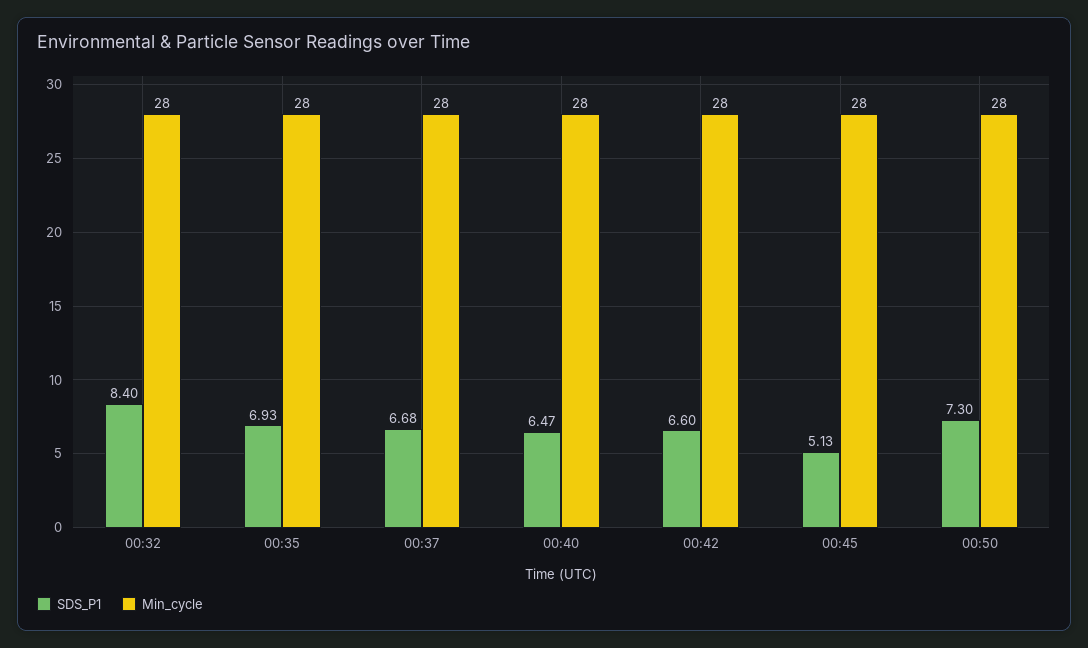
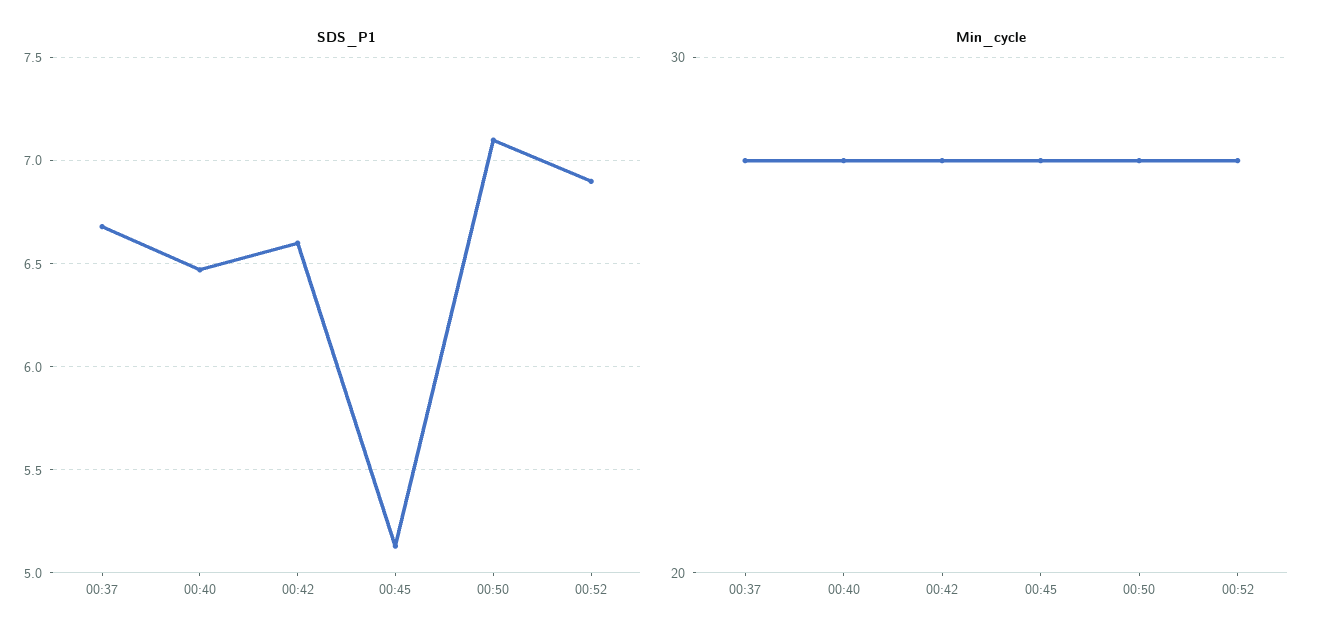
SDS_P1, 00:32: 8.4 -> none
Min_cycle, 00:32: 28 -> none
SDS_P1, 00:35: 6.93 -> none
Min_cycle, 00:35: 28 -> none
SDS_P1, 00:50: 7.3 -> 7.1
SDS_P1, 00:52: none -> 6.9
Min_cycle, 00:52: none -> 28

